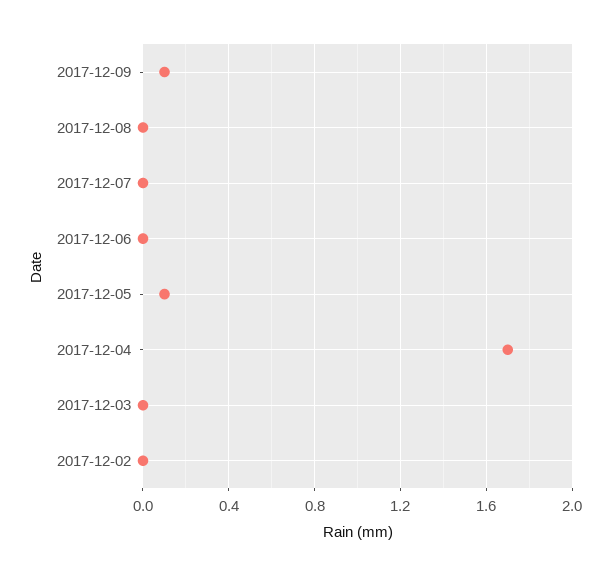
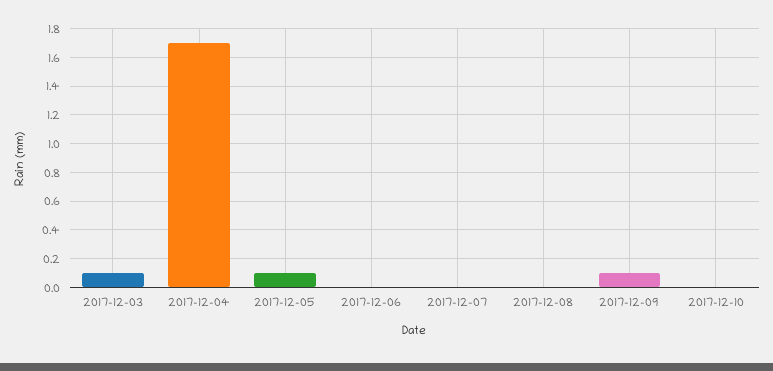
2017-12-03: 0 -> 0.1
2017-12-02: 0 -> none
2017-12-10: none -> 0

